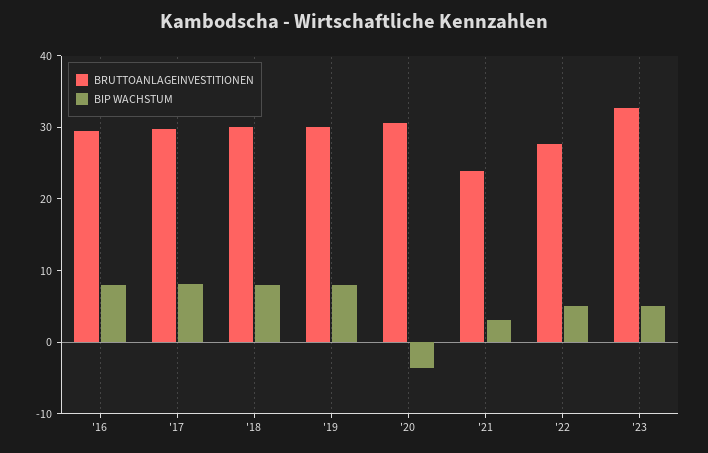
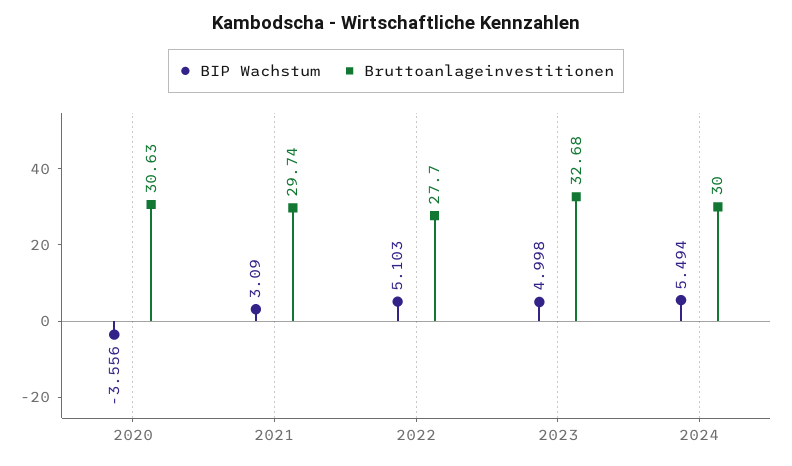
BRUTTOANLAGEINVESTITIONEN, '16: 30 -> none
BIP WACHSTUM, '16: 8 -> none
BRUTTOANLAGEINVESTITIONEN, '17: 30 -> none
BIP WACHSTUM, '17: 8 -> none
BRUTTOANLAGEINVESTITIONEN, '18: 30 -> none
BIP WACHSTUM, '18: 8 -> none
BRUTTOANLAGEINVESTITIONEN, '19: 30 -> none
BIP WACHSTUM, '19: 8 -> none
BRUTTOANLAGEINVESTITIONEN, '21: 24 -> 29.74
BIP WACHSTUM, 2024: none -> 5.494
BRUTTOANLAGEINVESTITIONEN, 2024: none -> 30

